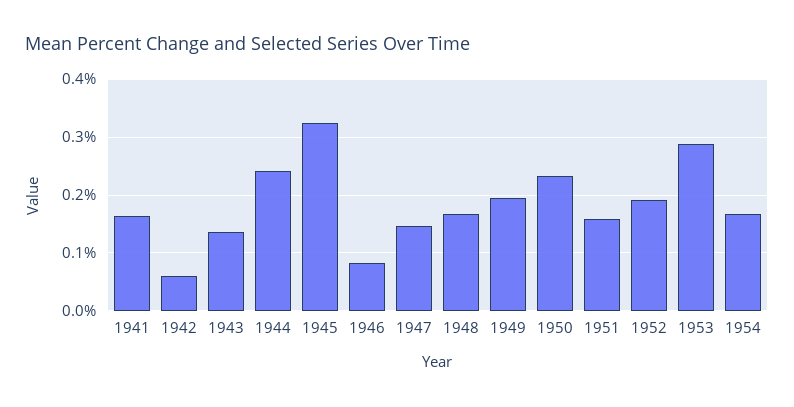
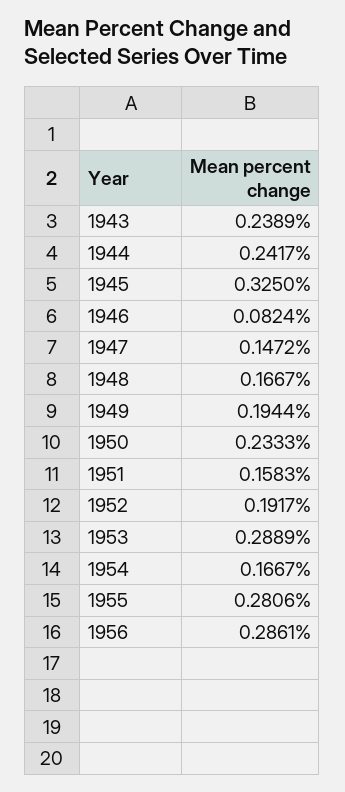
1941: 0.16 -> none
1942: 0.06 -> none
1943: 0.14 -> 0.2389
1955: none -> 0.2806
1956: none -> 0.2861

